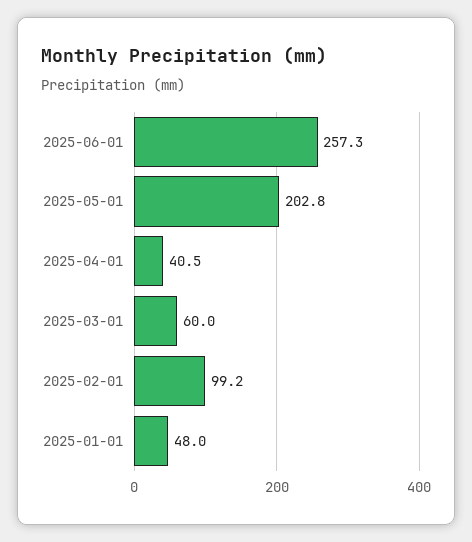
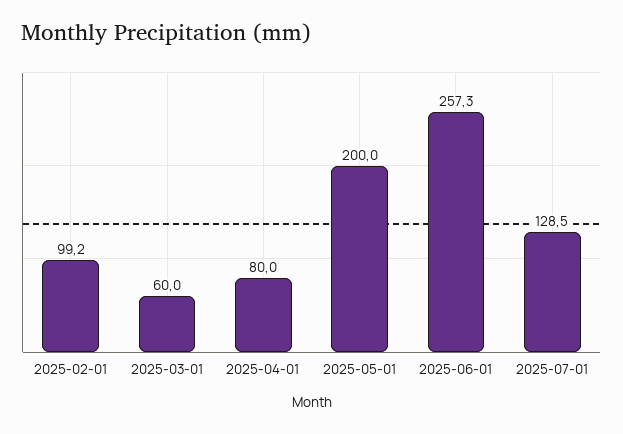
2025-05-01: 202.8 -> 200
2025-04-01: 40.5 -> 80
2025-01-01: 48 -> none
2025-07-01: none -> 128.5

